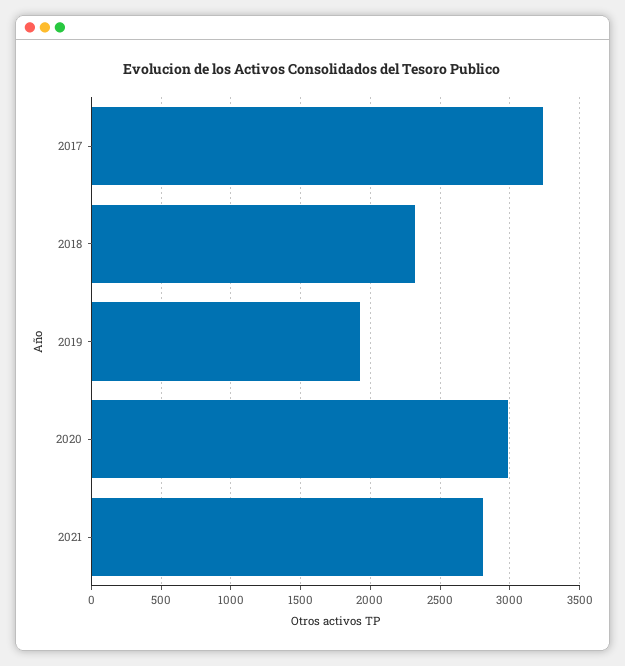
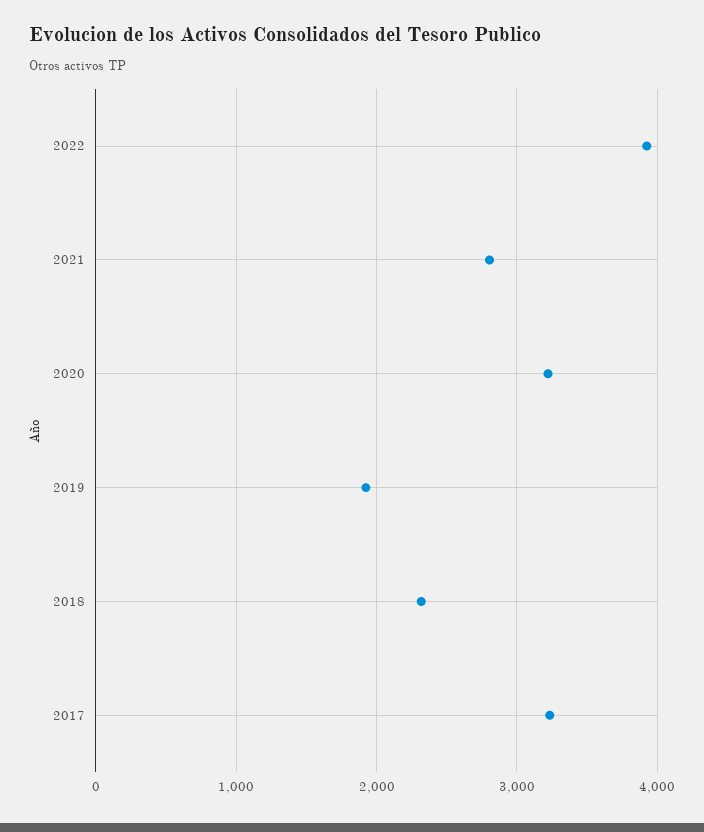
2020: 3000 -> 3200
2022: none -> 3900

